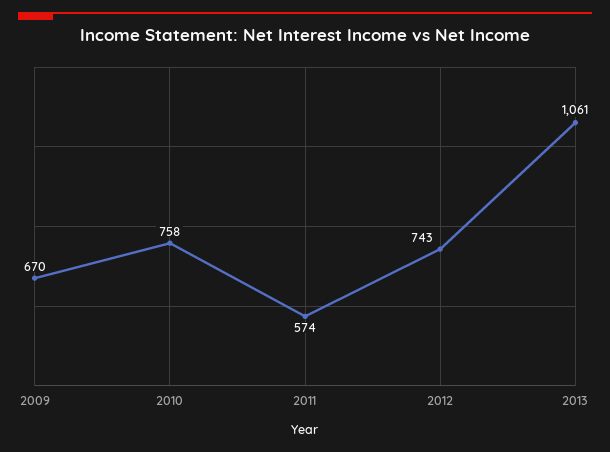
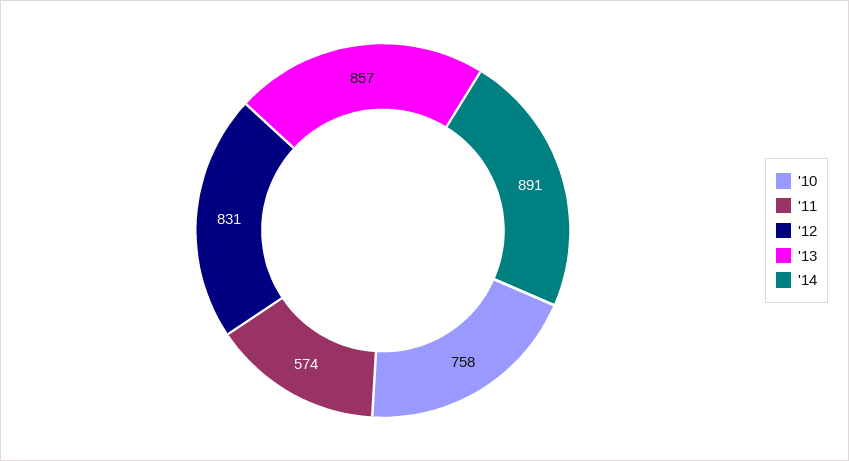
2009: 670 -> none
2012: 743 -> 831
2013: 1061 -> 857
'14: none -> 891

